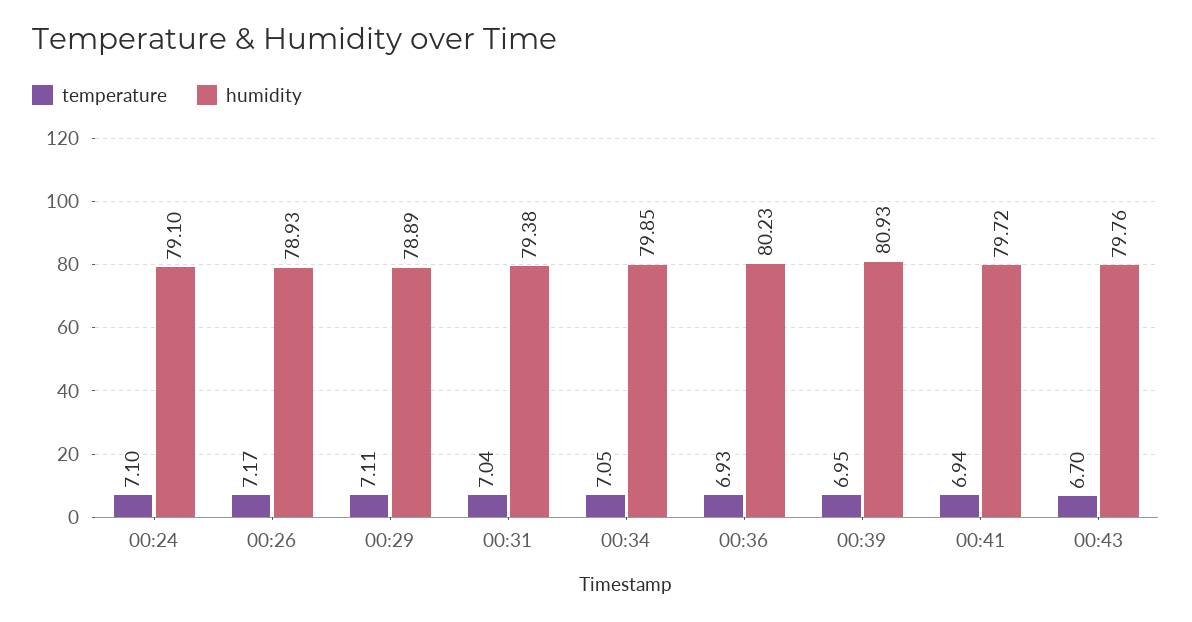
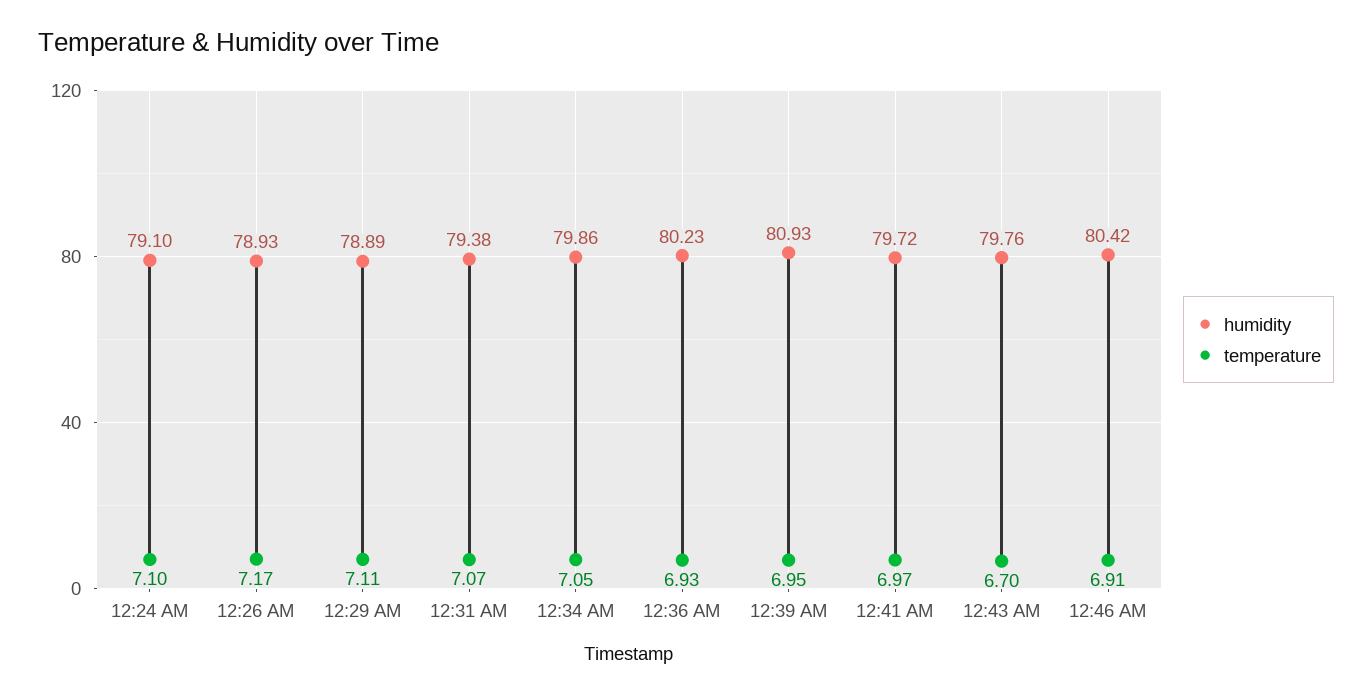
temperature, 00:31: 7.04 -> 7.07
humidity, 00:34: 79.85 -> 79.86
temperature, 00:41: 6.94 -> 6.97
humidity, 12:46 AM: none -> 80.42
temperature, 12:46 AM: none -> 6.91

